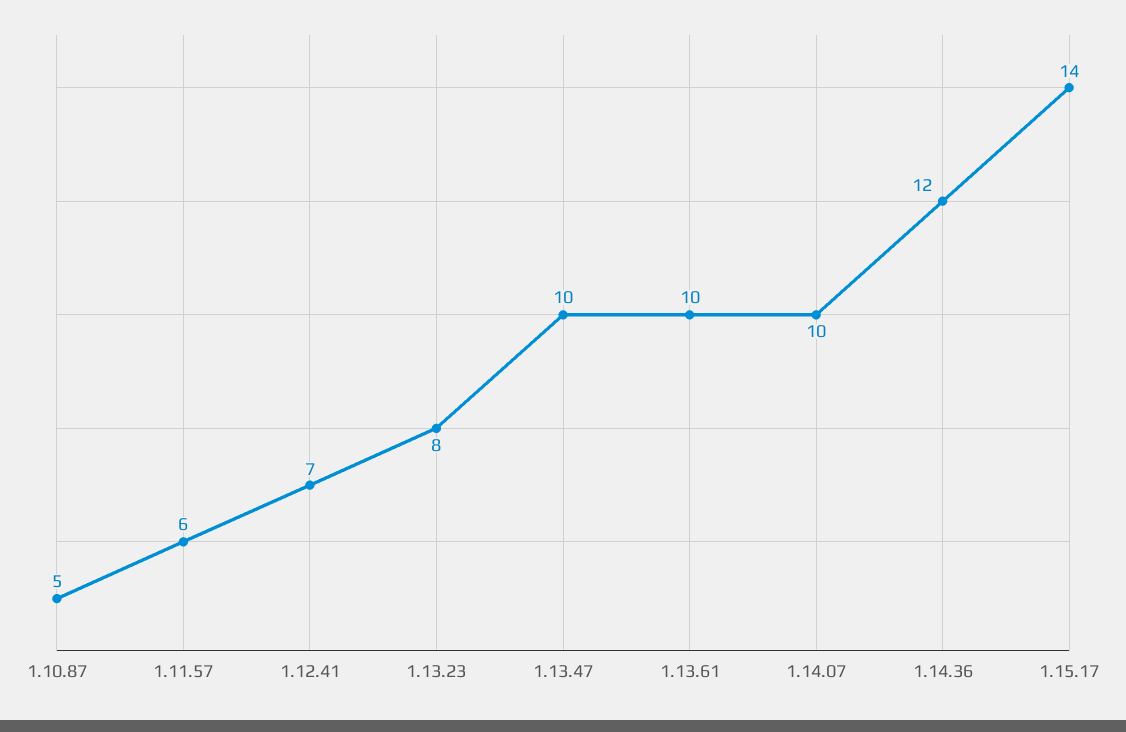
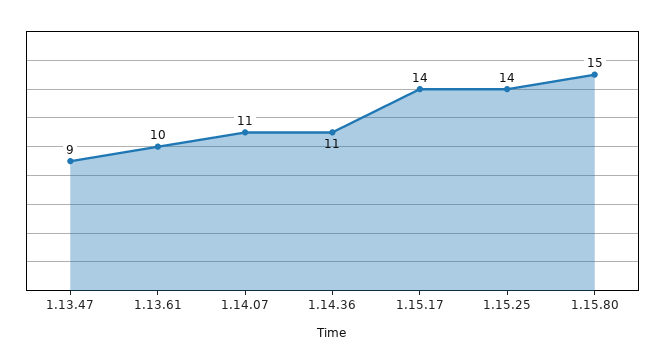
1.10.87: 5 -> none
1.11.57: 6 -> none
1.12.41: 7 -> none
1.13.23: 8 -> none
1.13.47: 10 -> 9
1.14.07: 10 -> 11
1.14.36: 12 -> 11
1.15.25: none -> 14
1.15.80: none -> 15

